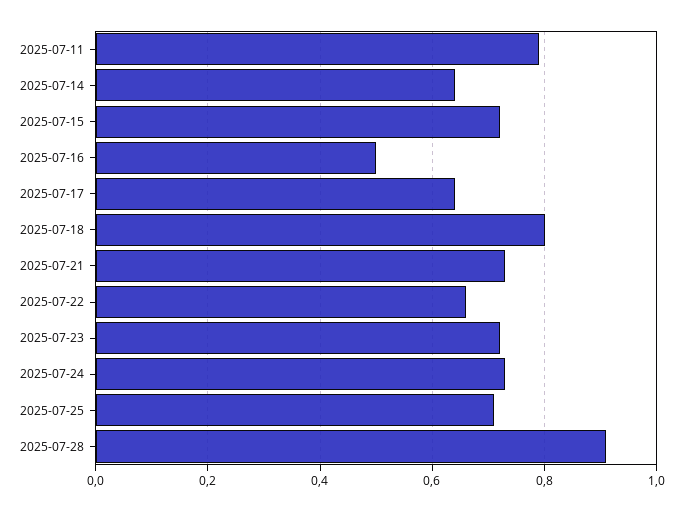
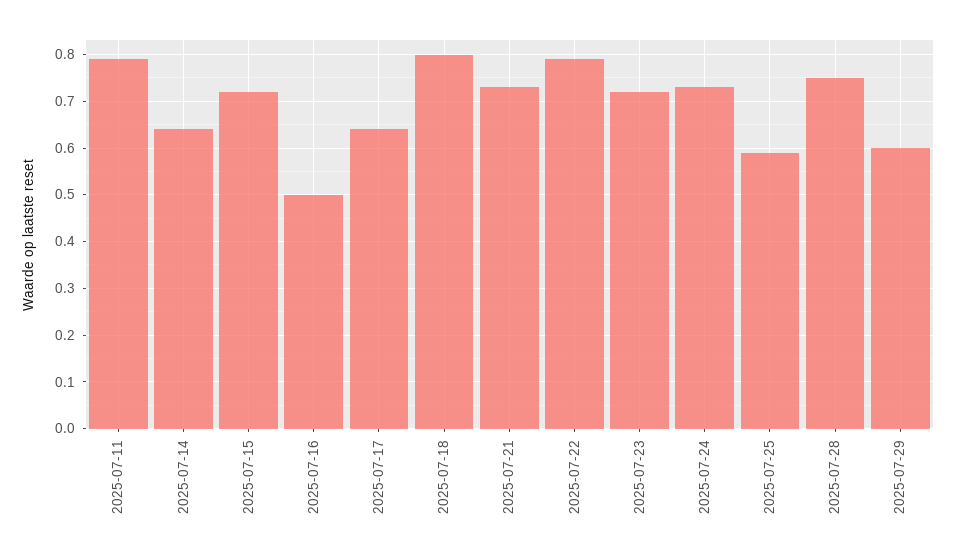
2025-07-22: 0.65 -> 0.8
2025-07-25: 0.7 -> 0.6
2025-07-28: 0.9 -> 0.75
2025-07-29: none -> 0.6

